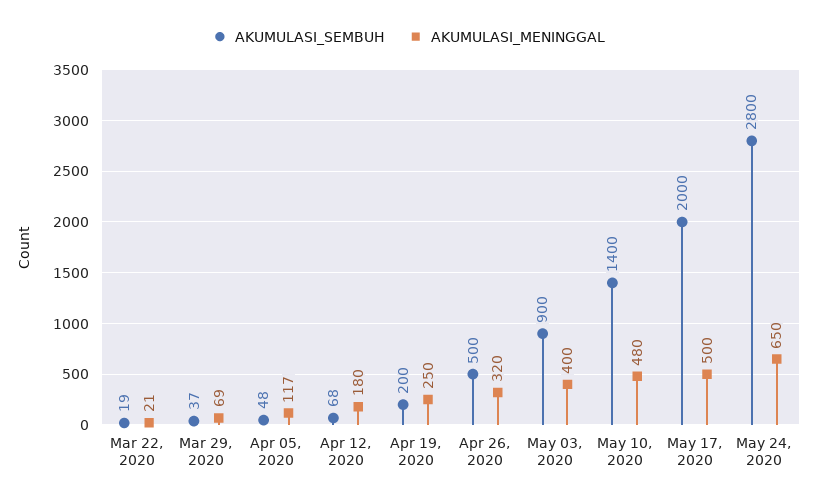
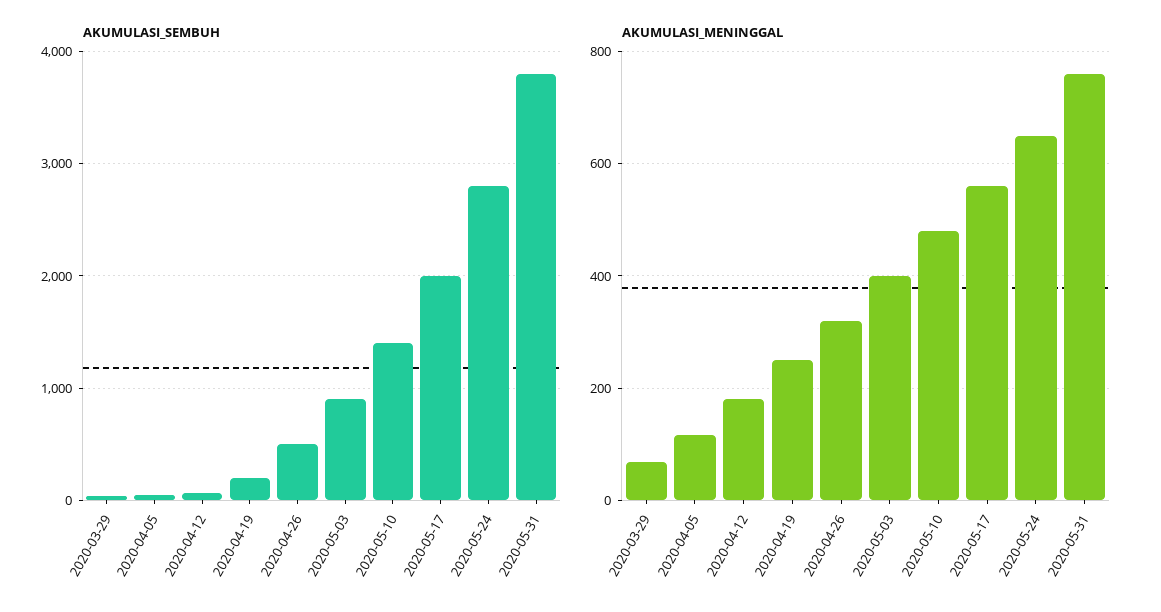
AKUMULASI_SEMBUH, Mar 22, 2020: 19 -> none
AKUMULASI_MENINGGAL, Mar 22, 2020: 21 -> none
AKUMULASI_MENINGGAL, May 17, 2020: 500 -> 560
AKUMULASI_SEMBUH, 2020-05-31: none -> 3800
AKUMULASI_MENINGGAL, 2020-05-31: none -> 760

